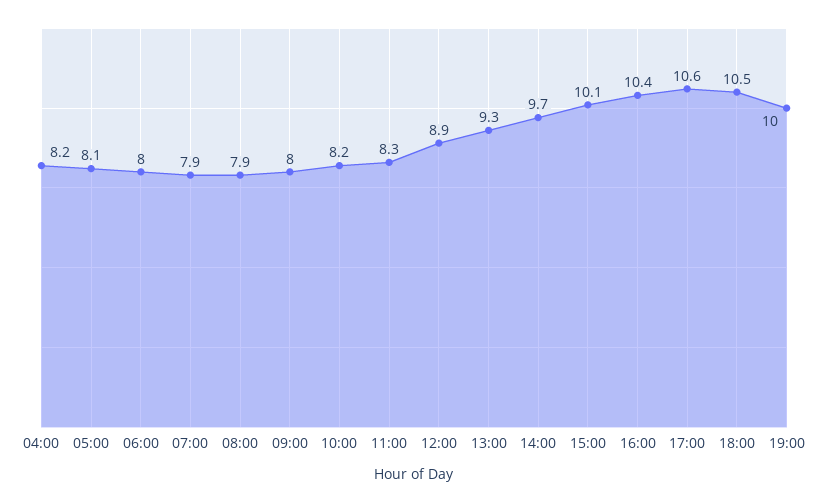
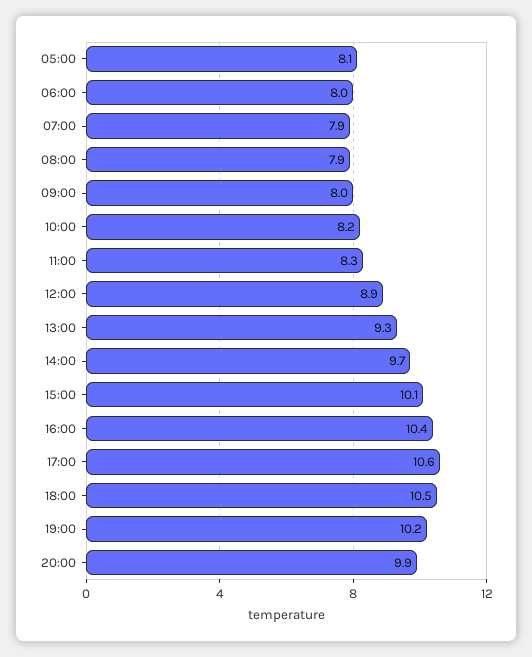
04:00: 8.2 -> none
19:00: 10 -> 10.2
20:00: none -> 9.9

